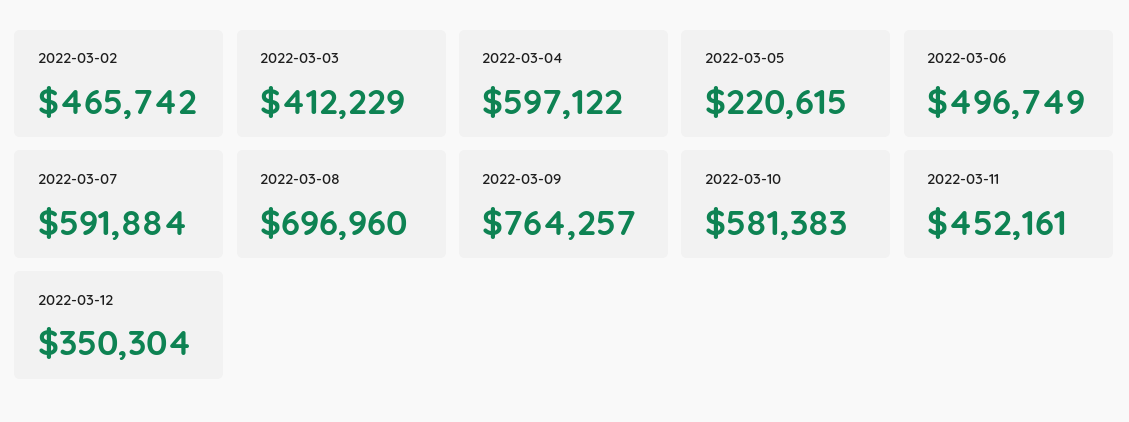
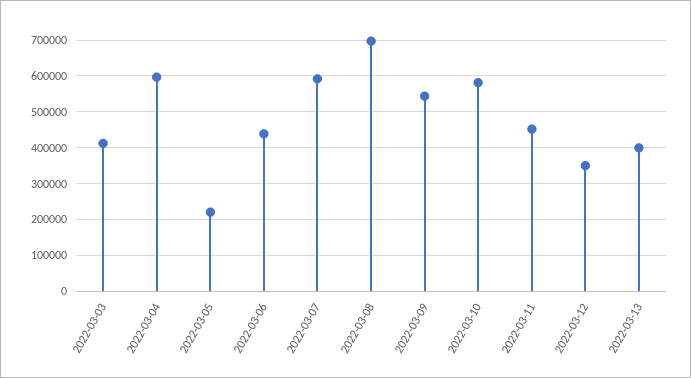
2022-03-02: 465742 -> none
2022-03-06: 496749 -> 440000
2022-03-09: 764257 -> 540000
2022-03-13: none -> 400000

